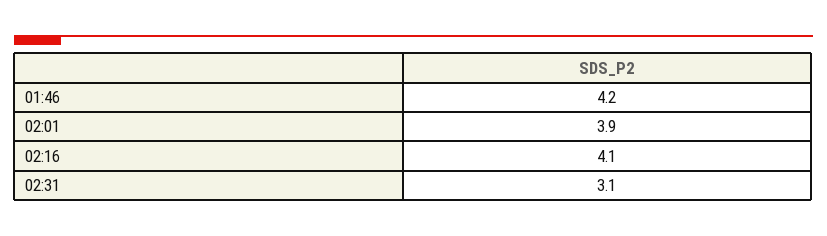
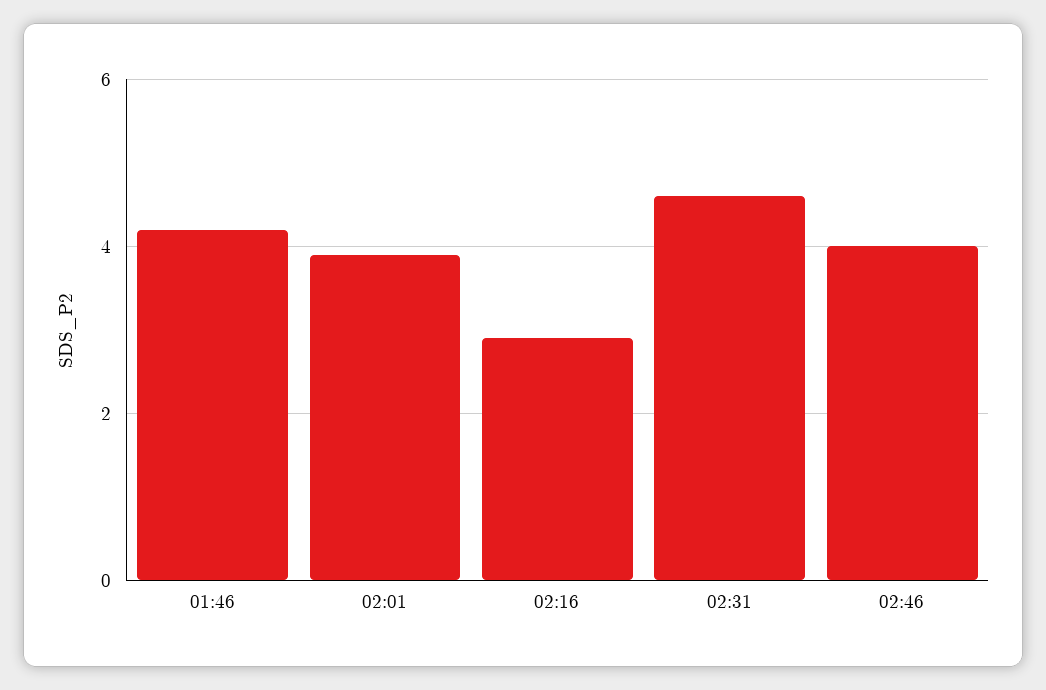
02:16: 4.1 -> 3
02:31: 3.1 -> 4.5
02:46: none -> 4

